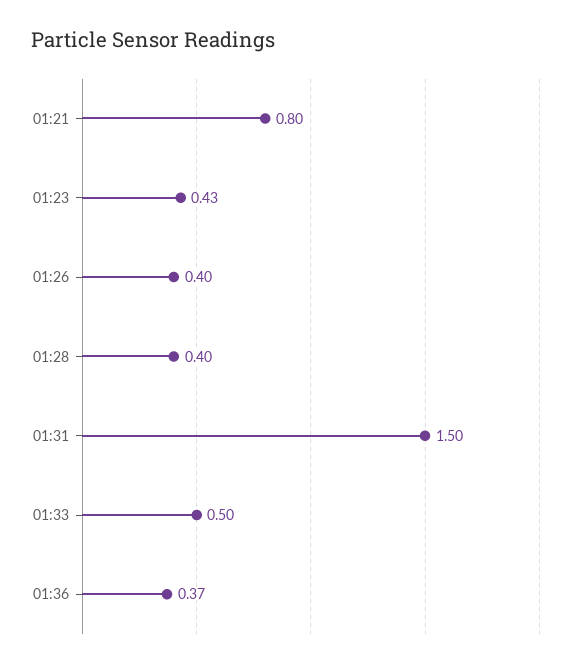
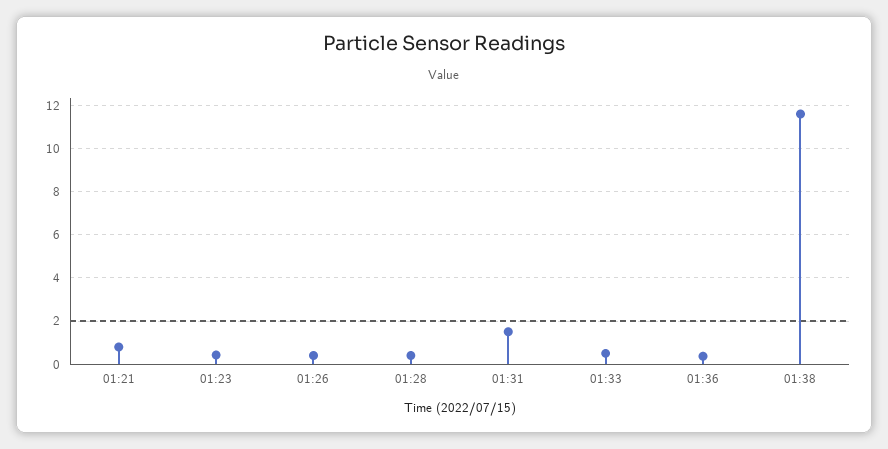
01:38: none -> 11.5

